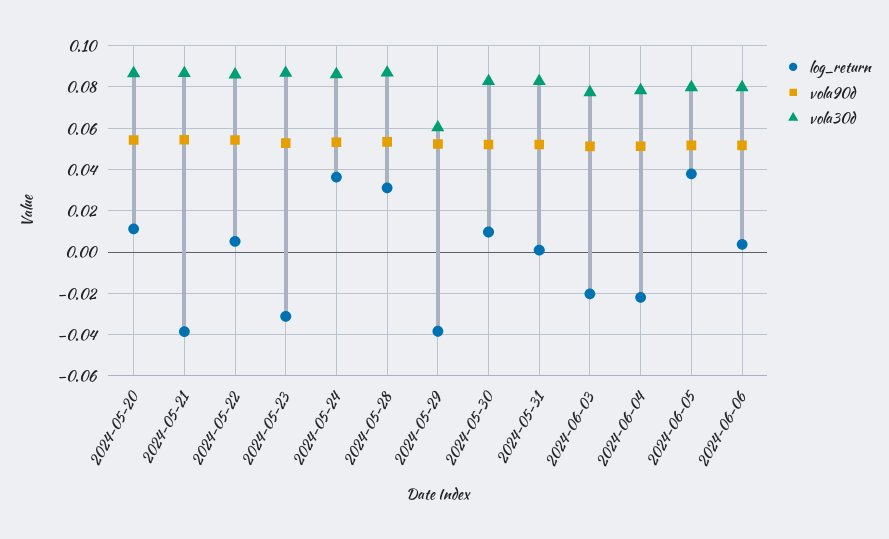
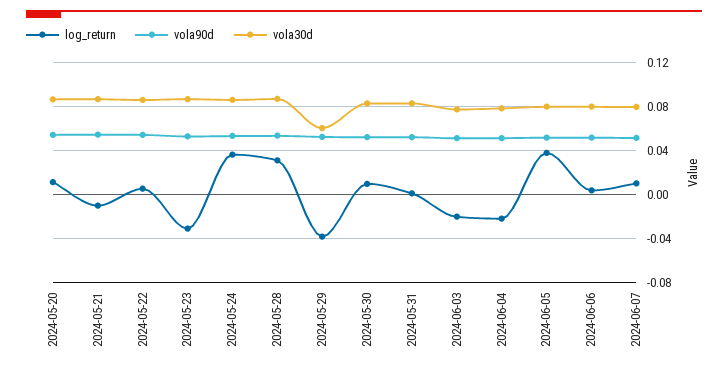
log_return, 2024-05-21: -0.04 -> -0.01
log_return, 2024-06-07: none -> 0.01
vola90d, 2024-06-07: none -> 0.05
vola30d, 2024-06-07: none -> 0.08

